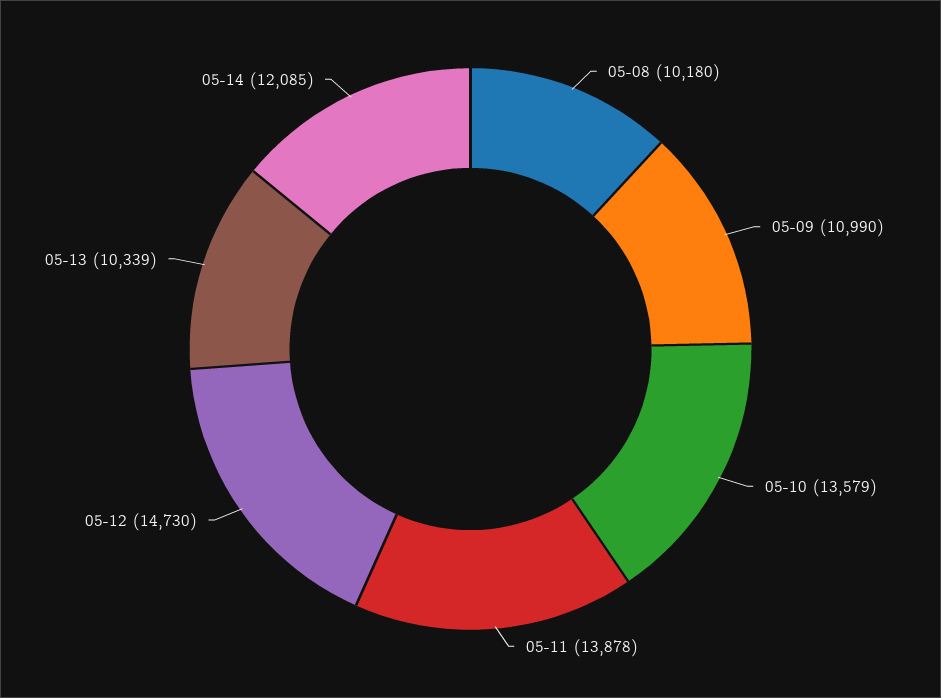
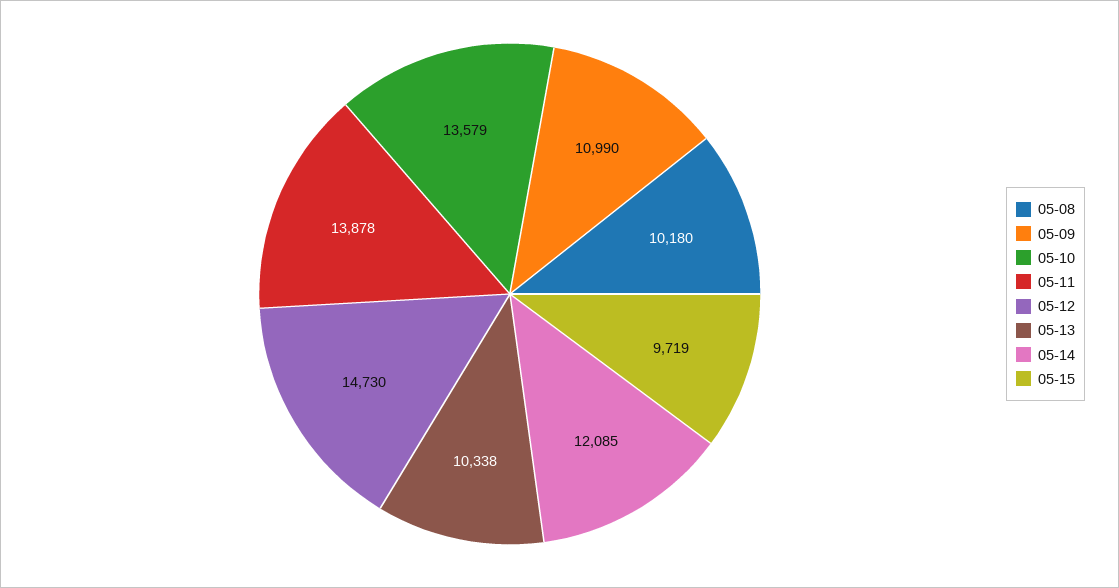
05-13: 10339 -> 10338
05-15: none -> 9719

